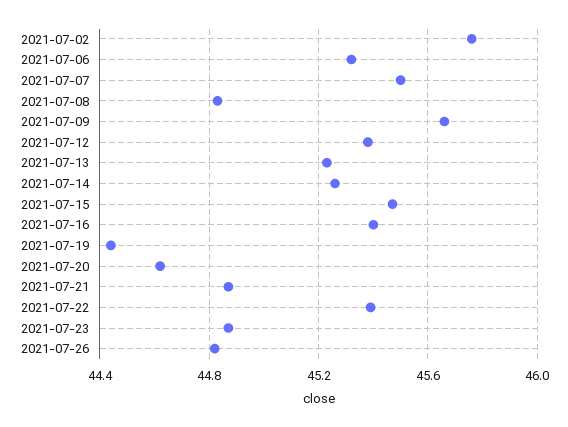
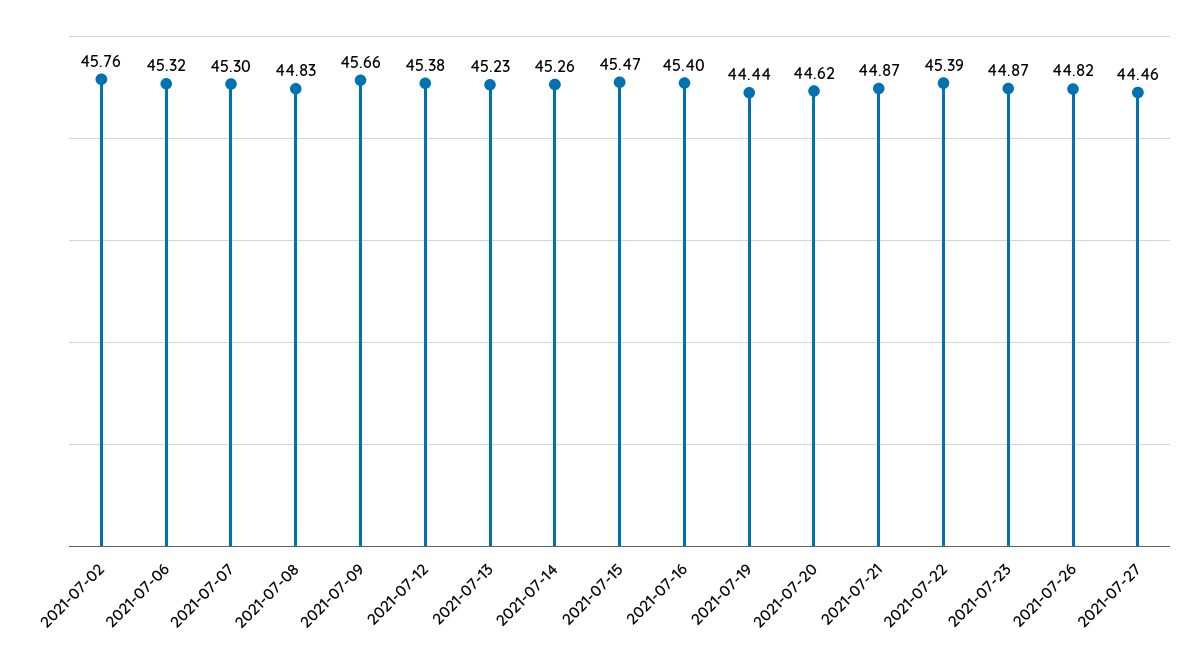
2021-07-07: 45.5 -> 45.3
2021-07-27: none -> 44.46

